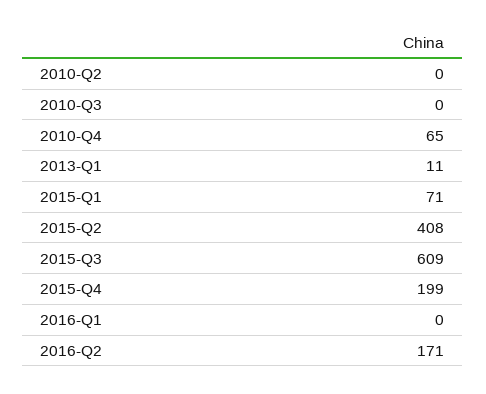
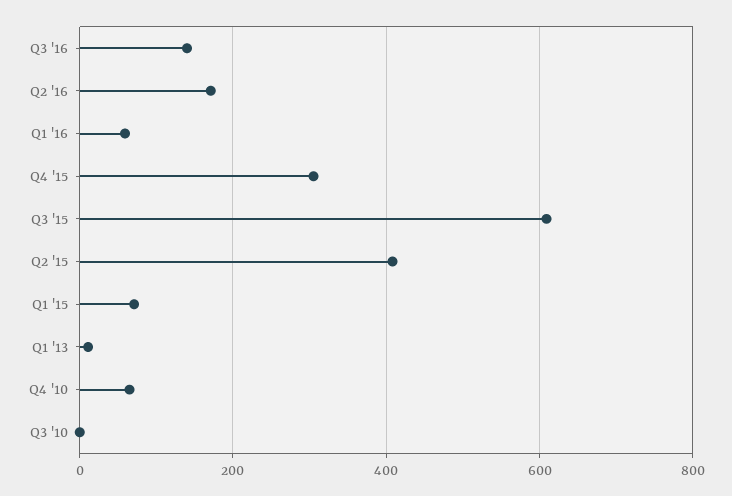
2010-Q2: 0 -> none
2015-Q4: 199 -> 300
2016-Q1: 0 -> 60
Q3 '16: none -> 140

